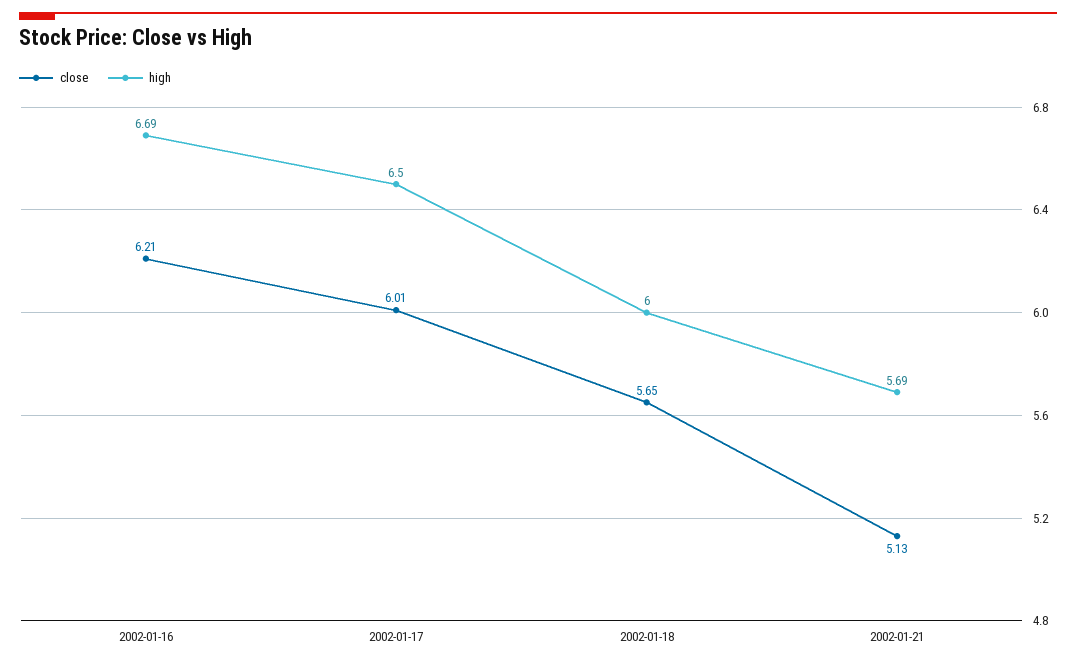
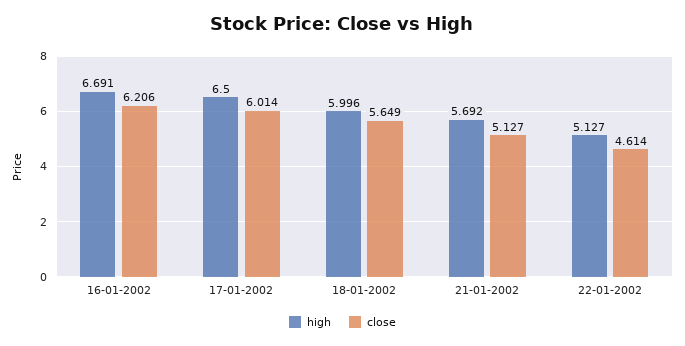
high, 22-01-2002: none -> 5.127
close, 22-01-2002: none -> 4.614

